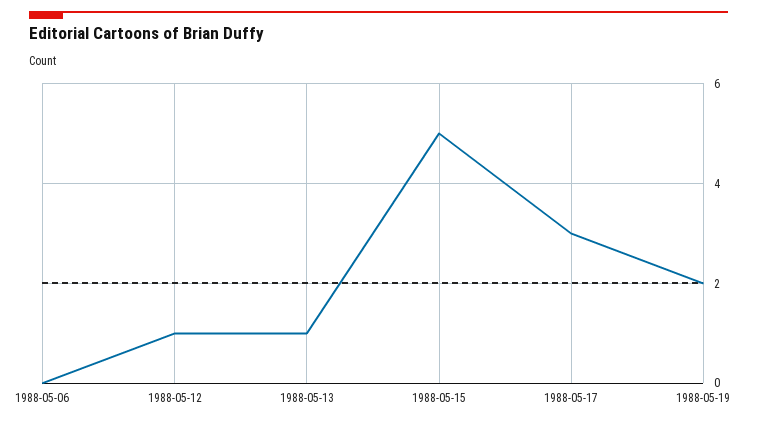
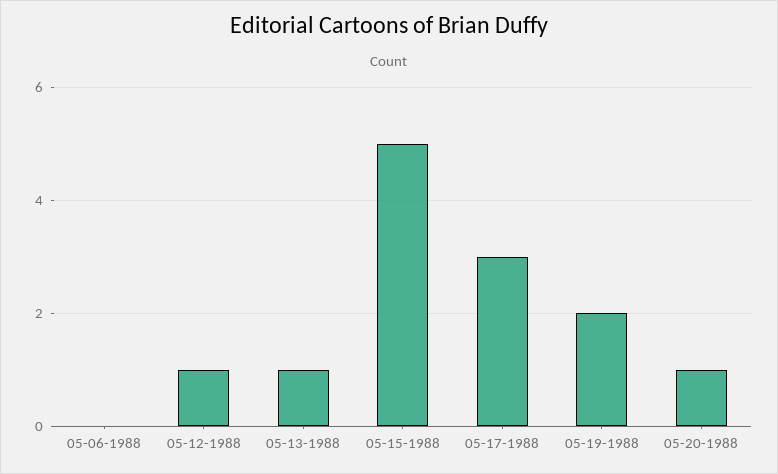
05-20-1988: none -> 1

